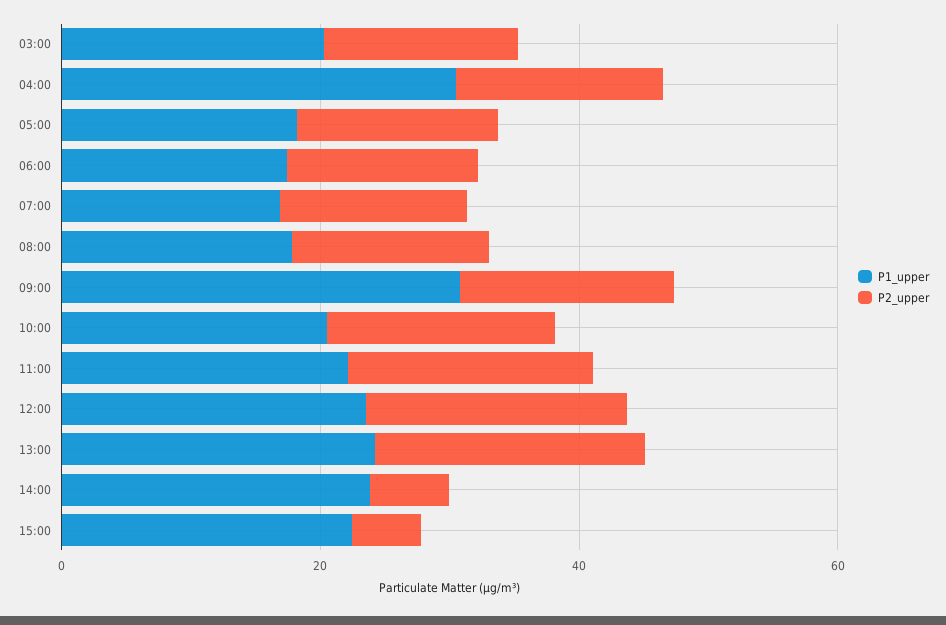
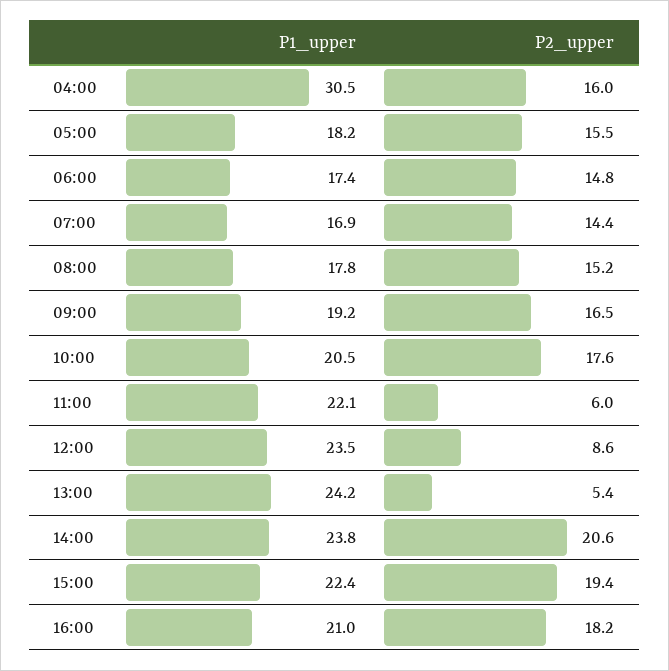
P1_upper, 03:00: 20 -> none
P2_upper, 03:00: 15 -> none
P1_upper, 09:00: 30 -> 19.2
P2_upper, 11:00: 20 -> 6
P2_upper, 12:00: 20 -> 8.6
P2_upper, 13:00: 20 -> 5.4
P2_upper, 14:00: 5 -> 20.6
P2_upper, 15:00: 5 -> 19.4
P1_upper, 16:00: none -> 21
P2_upper, 16:00: none -> 18.2

